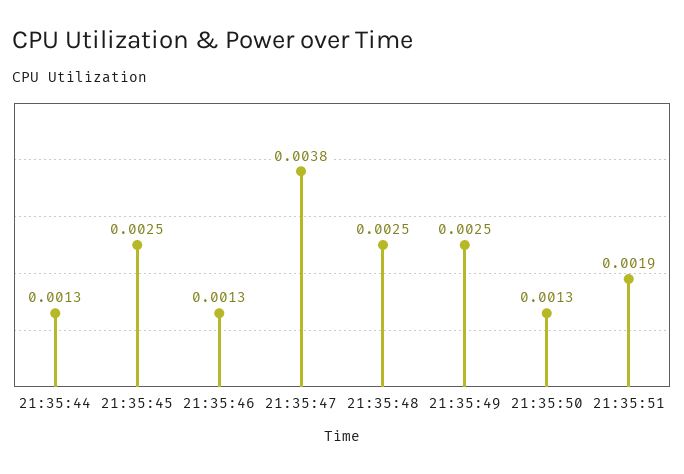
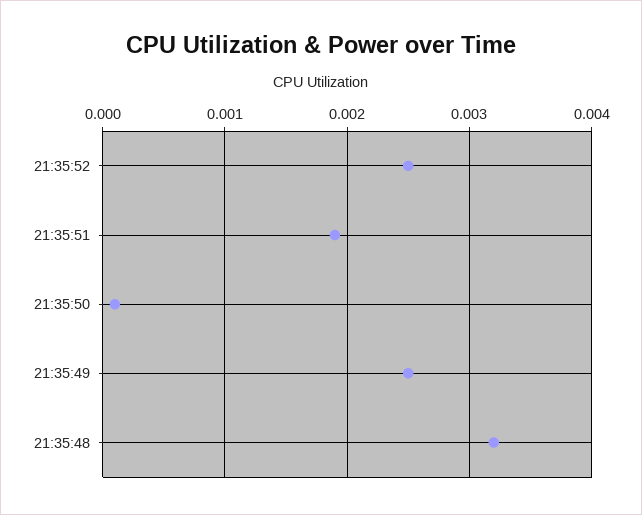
21:35:44: 0.0013 -> none
21:35:45: 0.0025 -> none
21:35:46: 0.0013 -> none
21:35:47: 0.0038 -> none
21:35:48: 0.0025 -> 0.0032
21:35:50: 0.0013 -> 0.0001
21:35:52: none -> 0.0025

